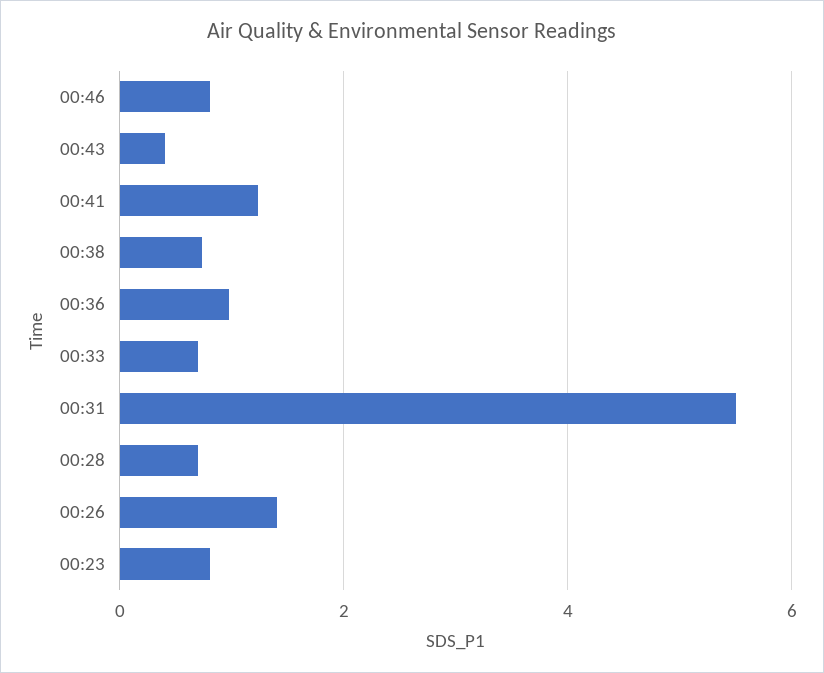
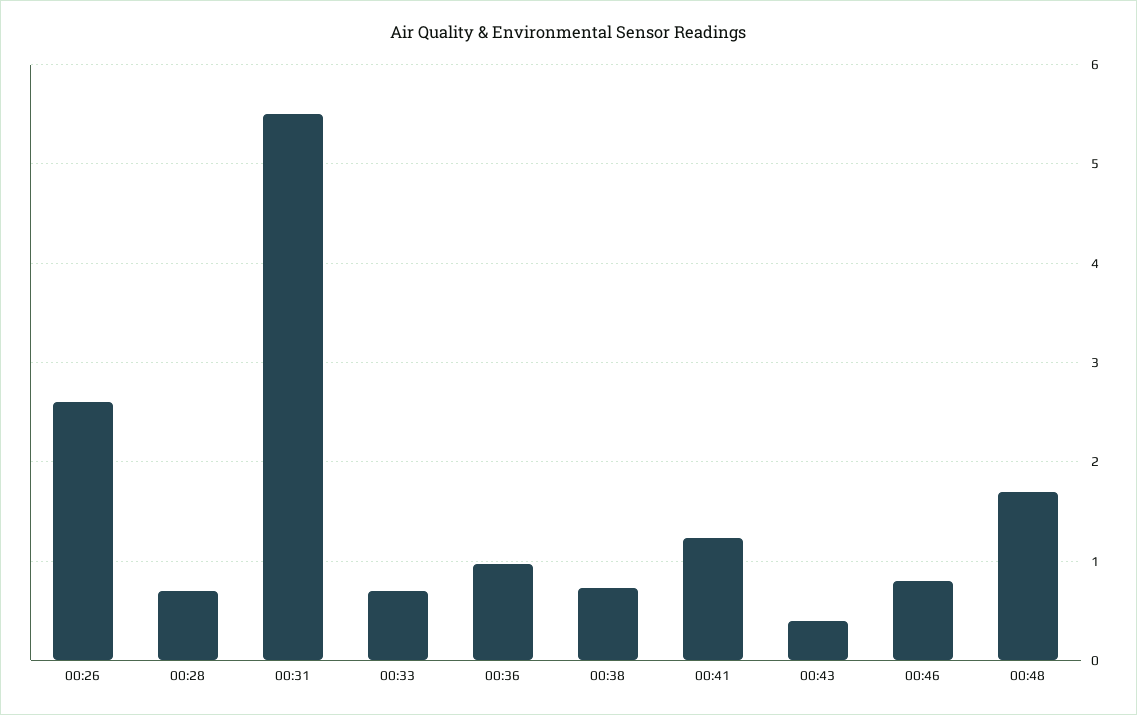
00:26: 1.4 -> 2.6
00:23: 0.8 -> none
00:48: none -> 1.7

